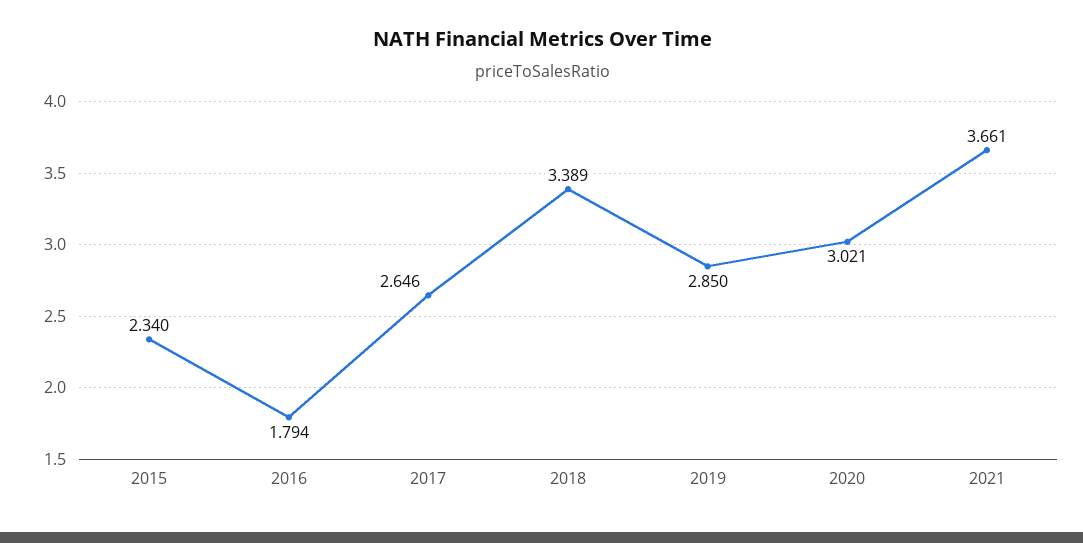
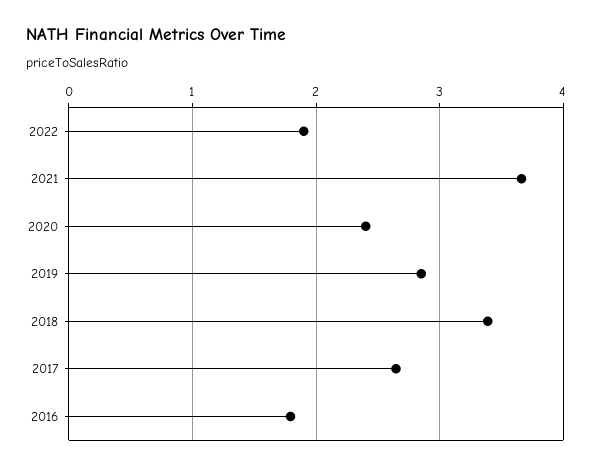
2015: 2.34 -> none
2020: 3.021 -> 2.4
2022: none -> 1.9

